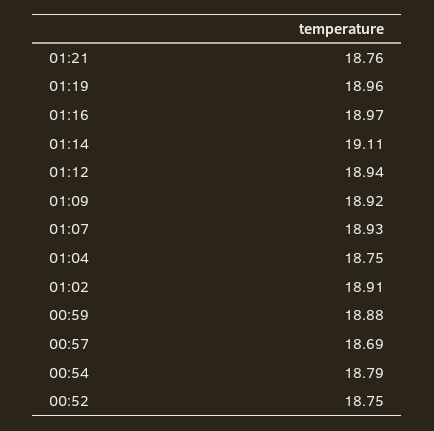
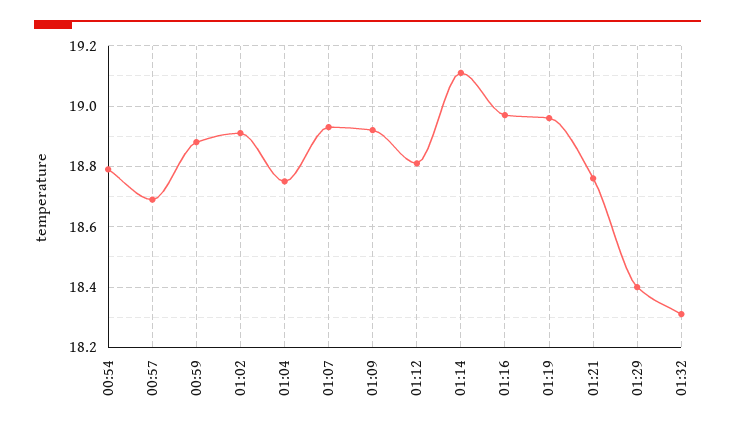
01:12: 18.94 -> 18.8
00:52: 18.75 -> none
01:29: none -> 18.4
01:32: none -> 18.3

